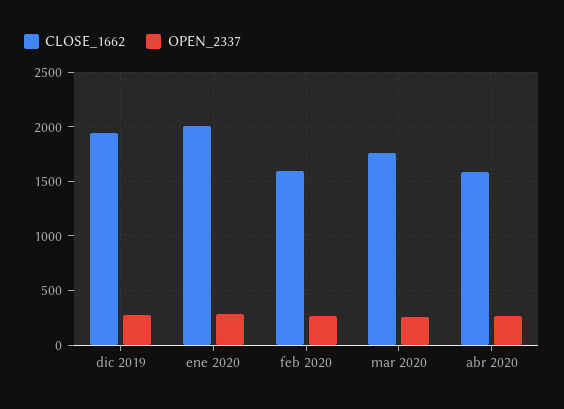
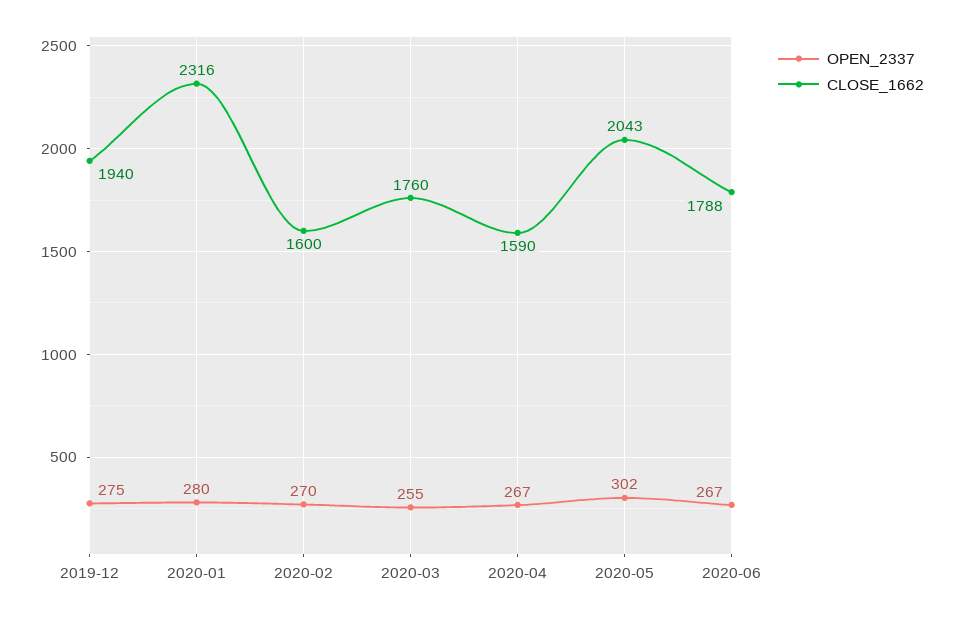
CLOSE_1662, ene 2020: 2000 -> 2316
OPEN_2337, 2020-05: none -> 302
CLOSE_1662, 2020-05: none -> 2043
OPEN_2337, 2020-06: none -> 267
CLOSE_1662, 2020-06: none -> 1788

